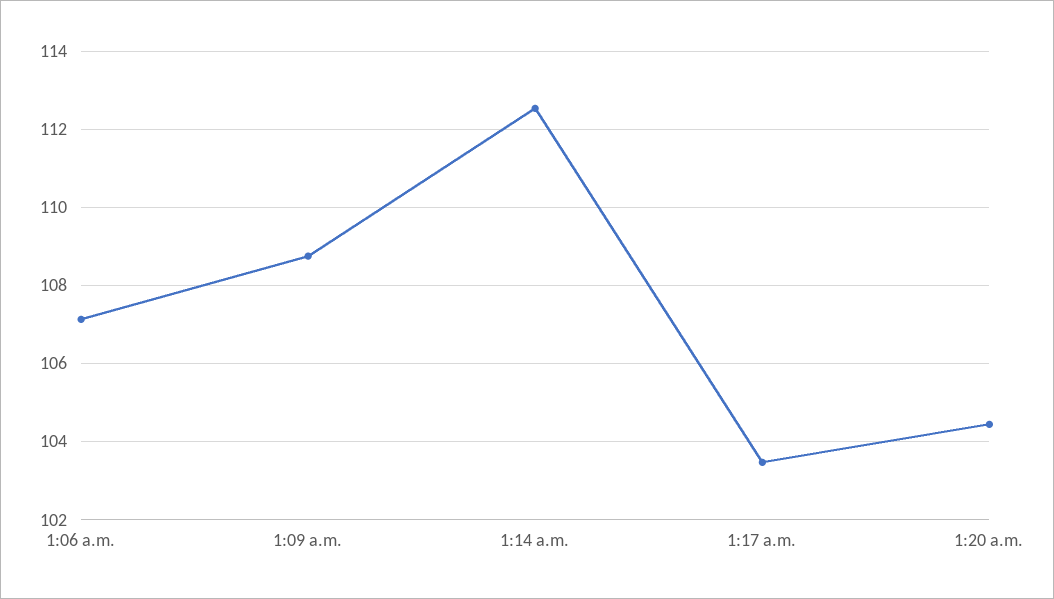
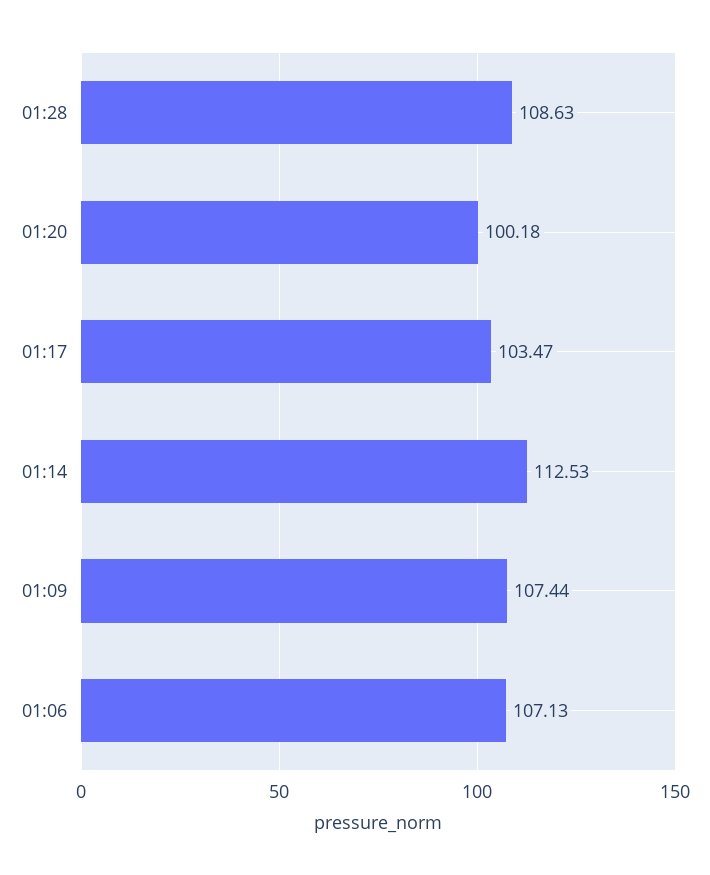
1:09 a.m.: 108.8 -> 107.44
1:20 a.m.: 104.4 -> 100.18
01:28: none -> 108.63

